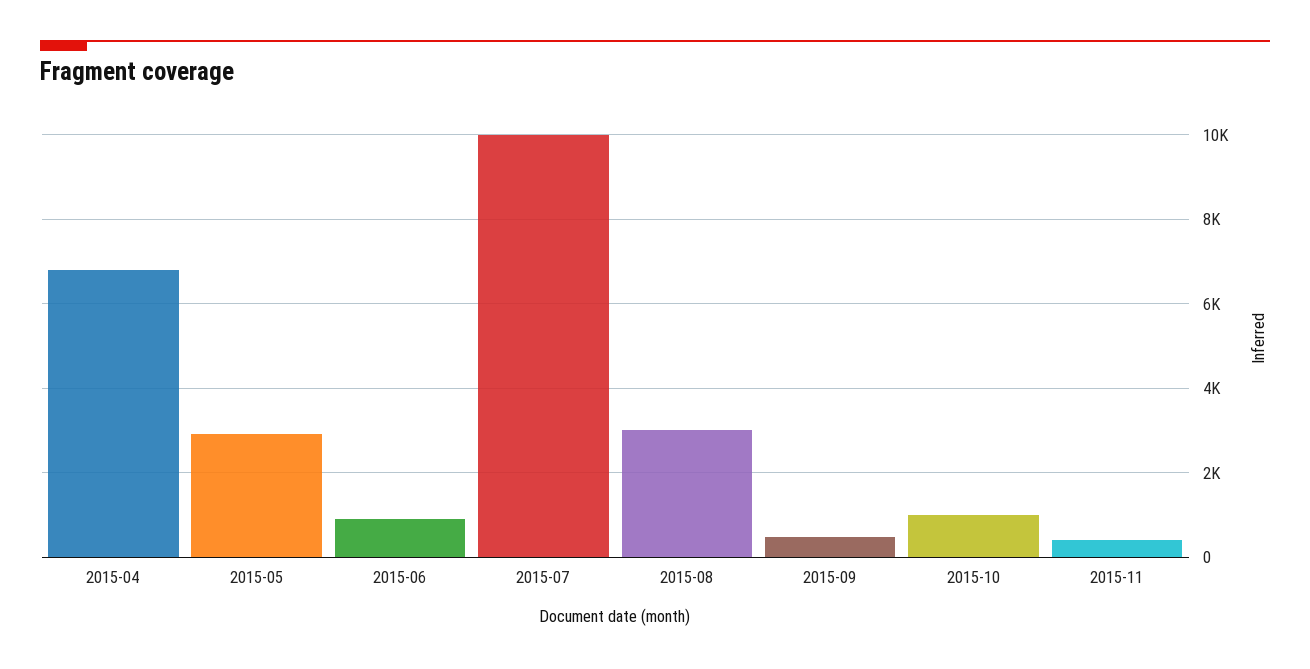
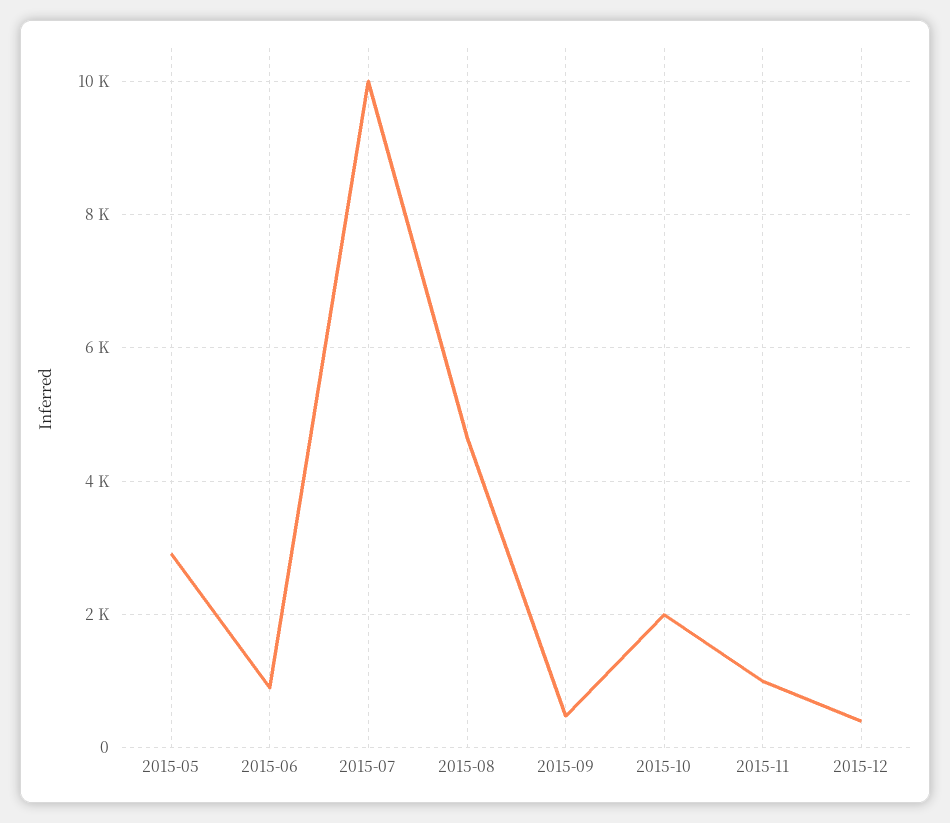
2015-04: 6800 -> none
2015-08: 3000 -> 4600
2015-10: 1000 -> 2000
2015-11: 400 -> 1000
2015-12: none -> 400

